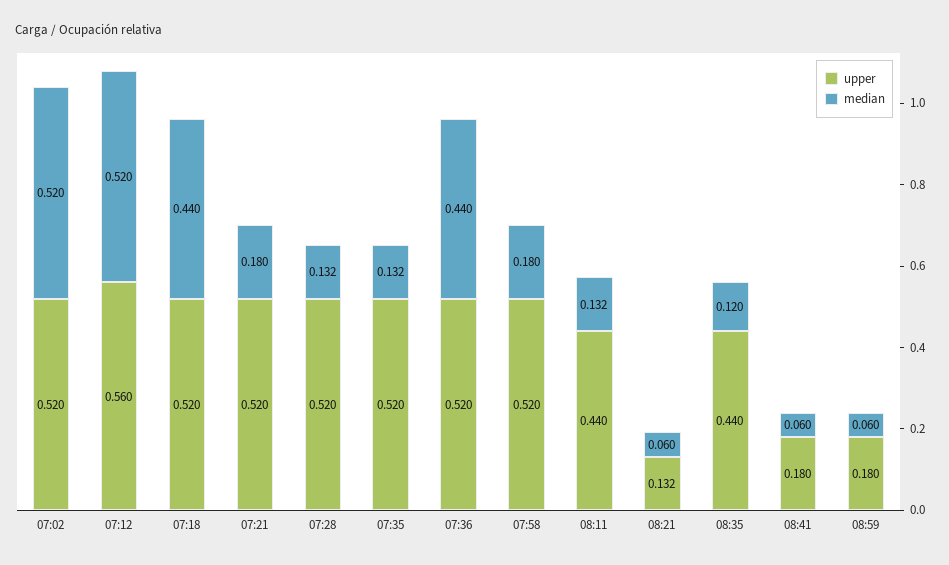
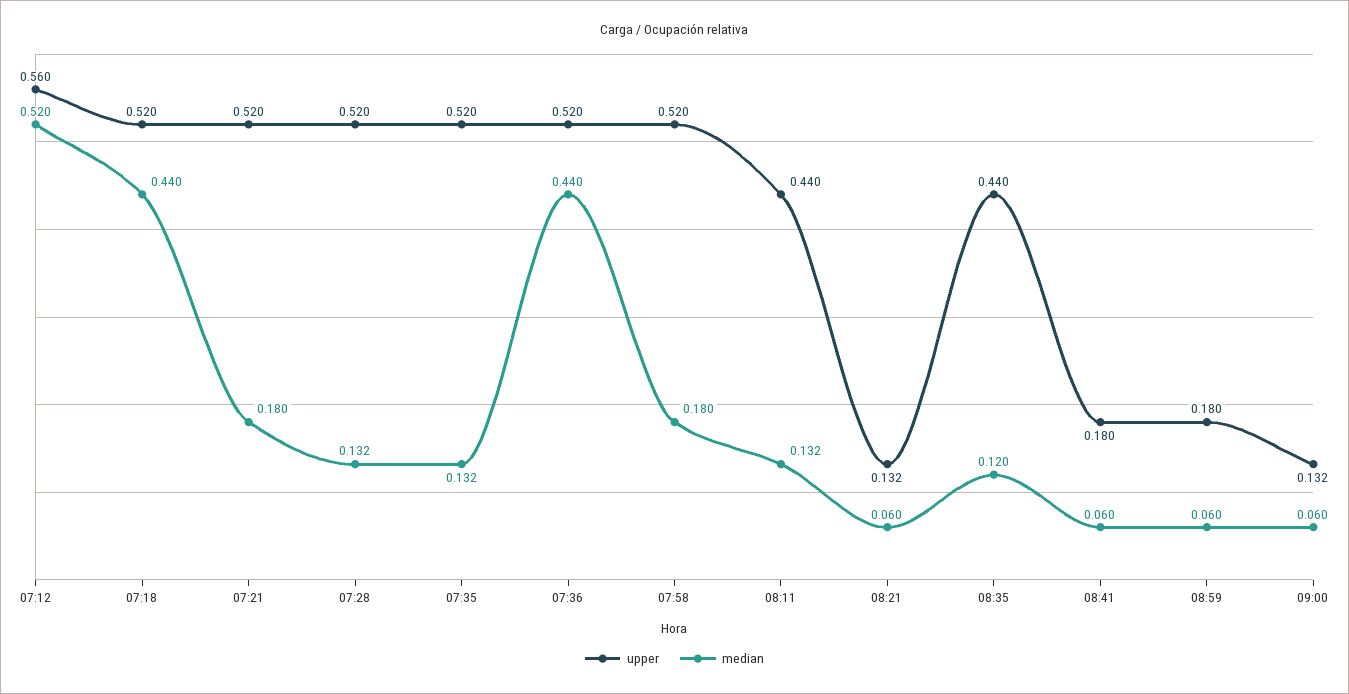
upper, 07:02: 0.52 -> none
median, 07:02: 0.52 -> none
upper, 09:00: none -> 0.132
median, 09:00: none -> 0.06

